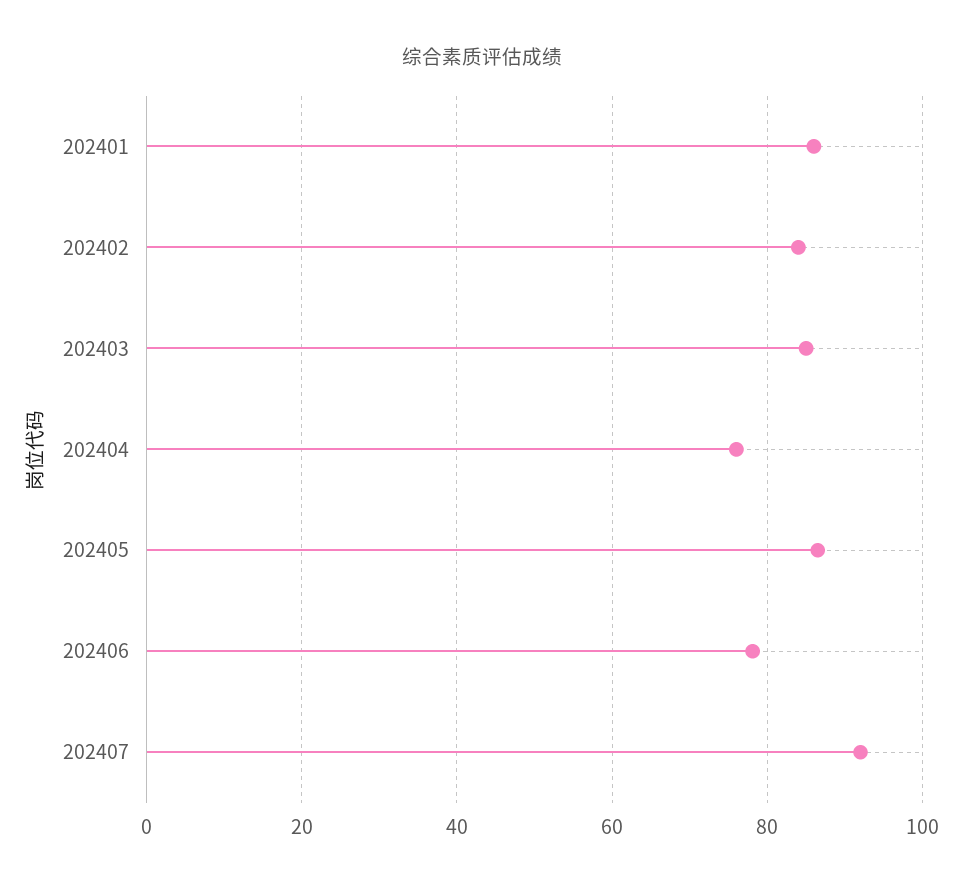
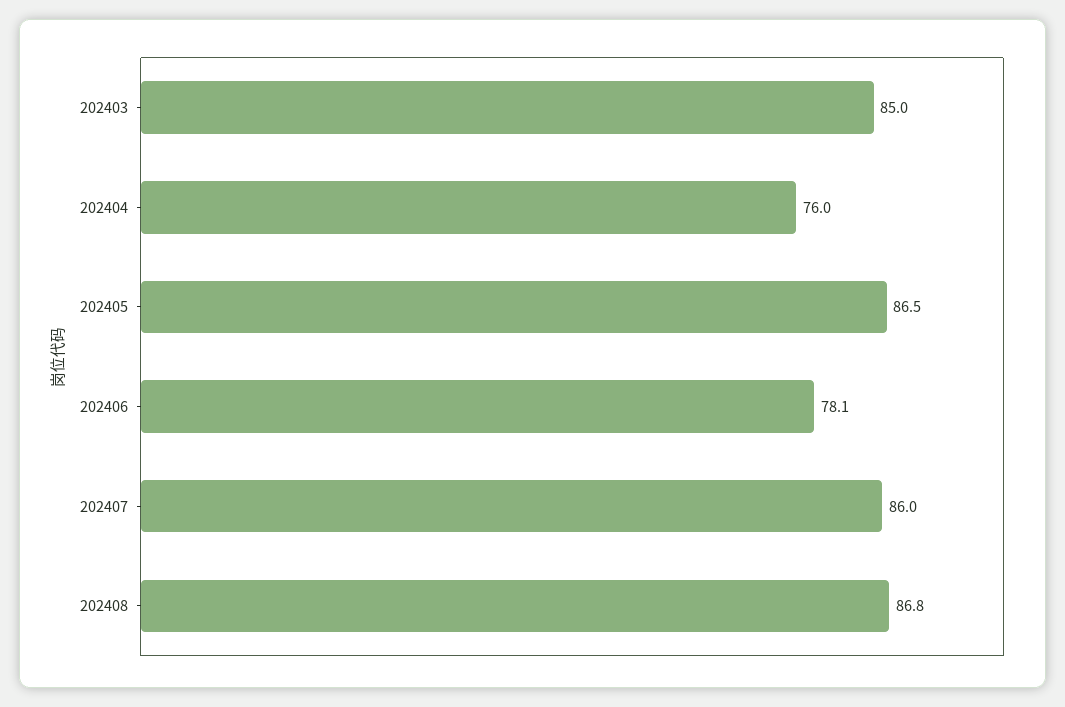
202401: 86 -> none
202402: 84 -> none
202407: 92 -> 86
202408: none -> 86.8

